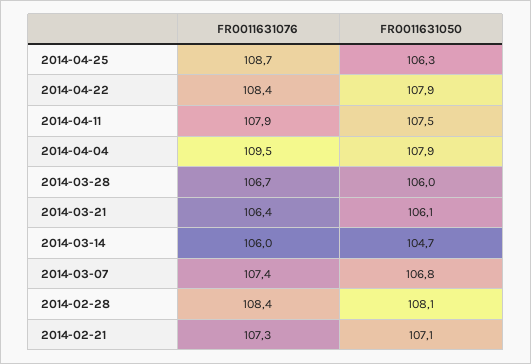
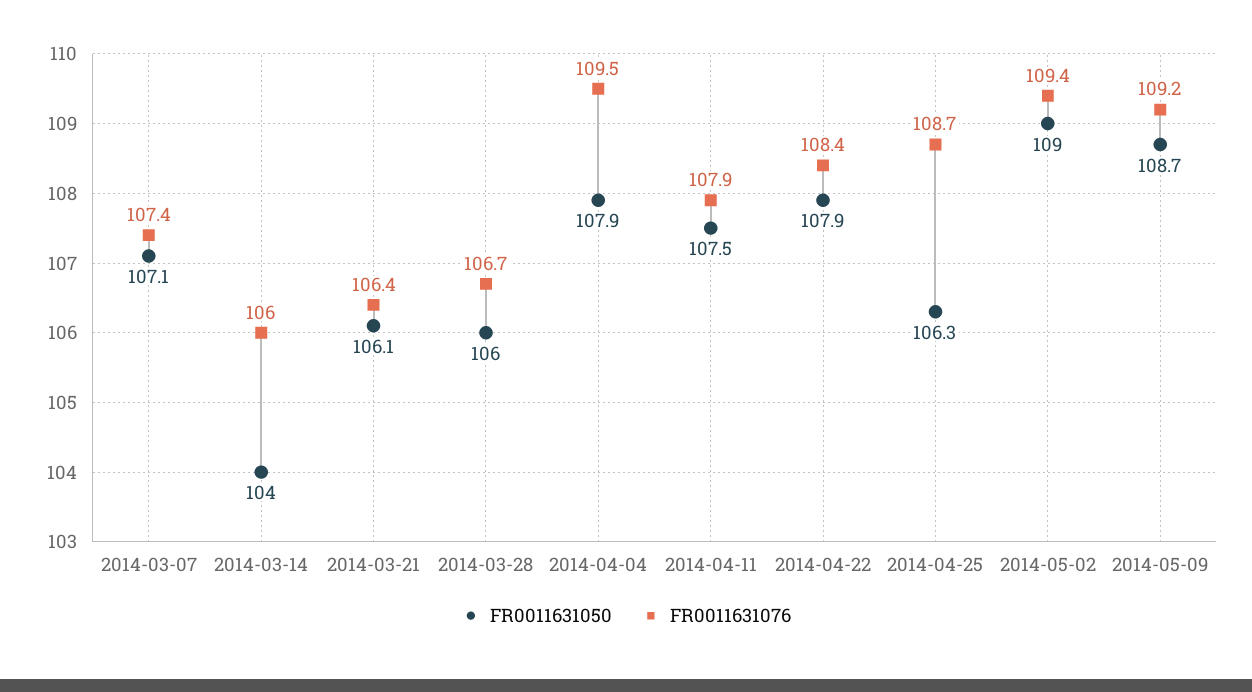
FR0011631050, 2014-03-14: 104.7 -> 104
FR0011631050, 2014-03-07: 106.8 -> 107.1
FR0011631076, 2014-02-28: 108.4 -> none
FR0011631050, 2014-02-28: 108.1 -> none
FR0011631076, 2014-02-21: 107.3 -> none
FR0011631050, 2014-02-21: 107.1 -> none
FR0011631050, 2014-05-02: none -> 109
FR0011631076, 2014-05-02: none -> 109.4
FR0011631050, 2014-05-09: none -> 108.7
FR0011631076, 2014-05-09: none -> 109.2

